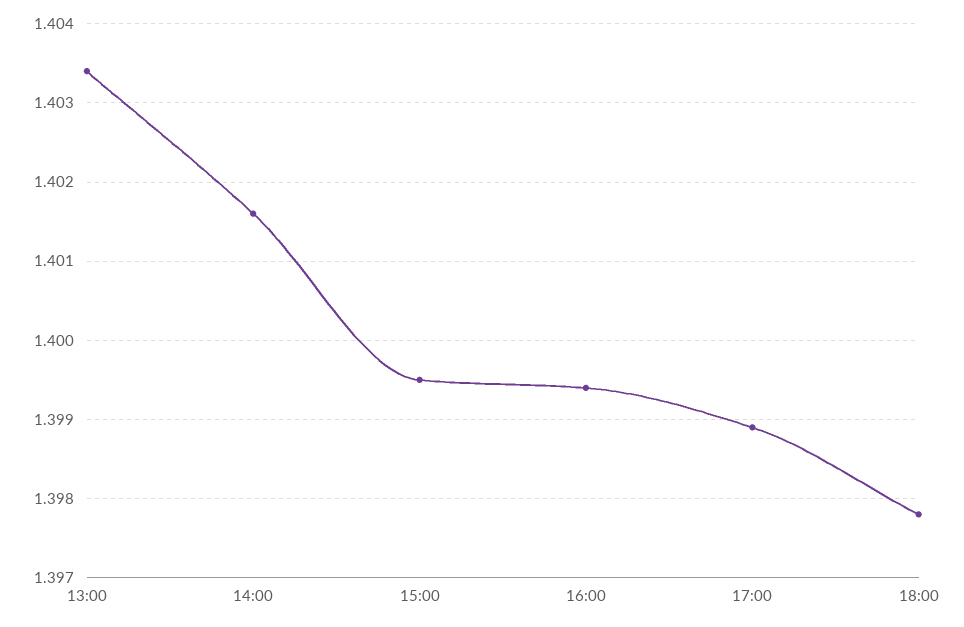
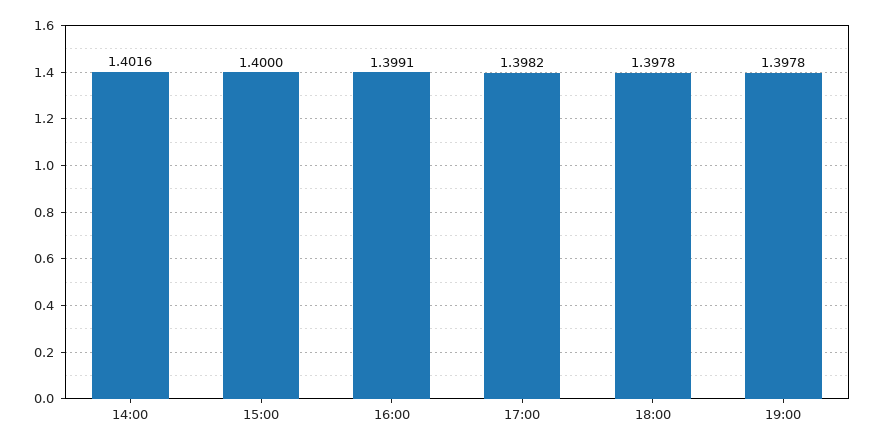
13:00: 1.4034 -> none
15:00: 1.3995 -> 1.4
16:00: 1.3994 -> 1.3991
17:00: 1.3989 -> 1.3982
19:00: none -> 1.3978

